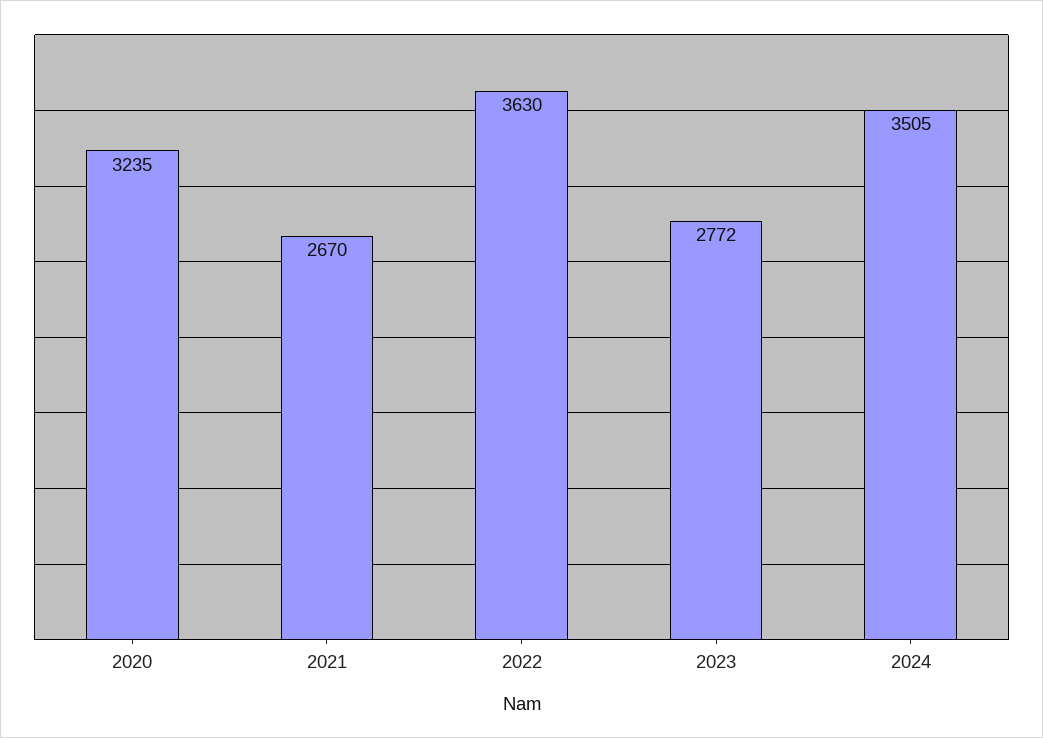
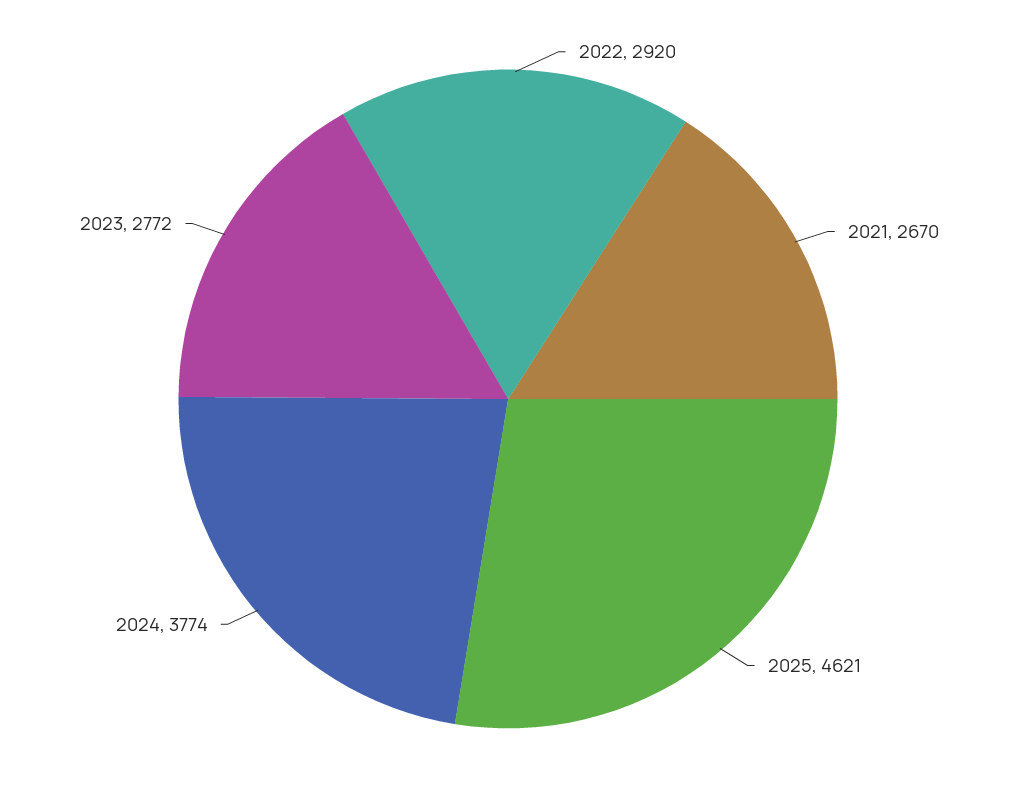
2020: 3235 -> none
2022: 3630 -> 2920
2024: 3505 -> 3774
2025: none -> 4621

